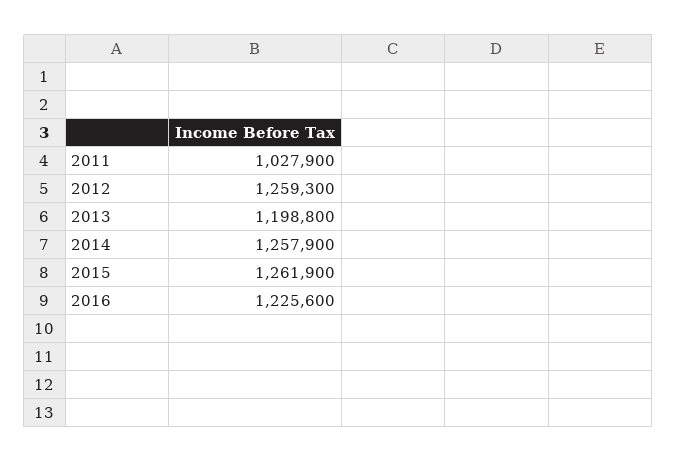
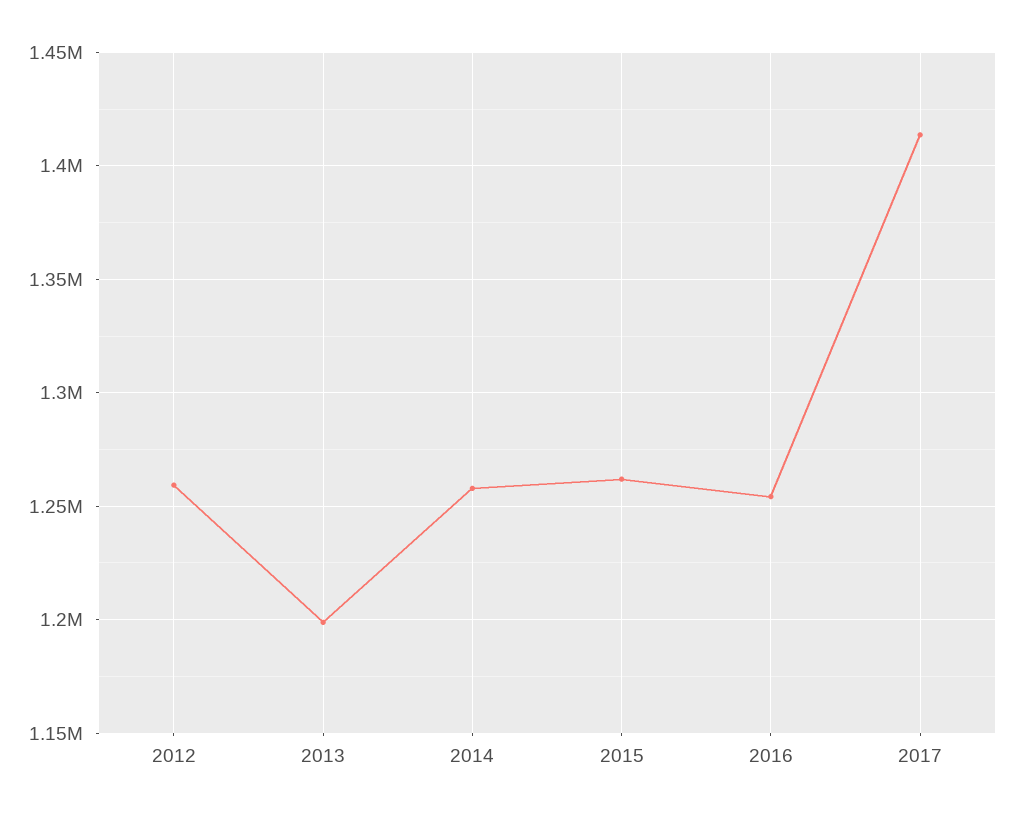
2011: 1027900 -> none
2016: 1225600 -> 1255000
2017: none -> 1415000

